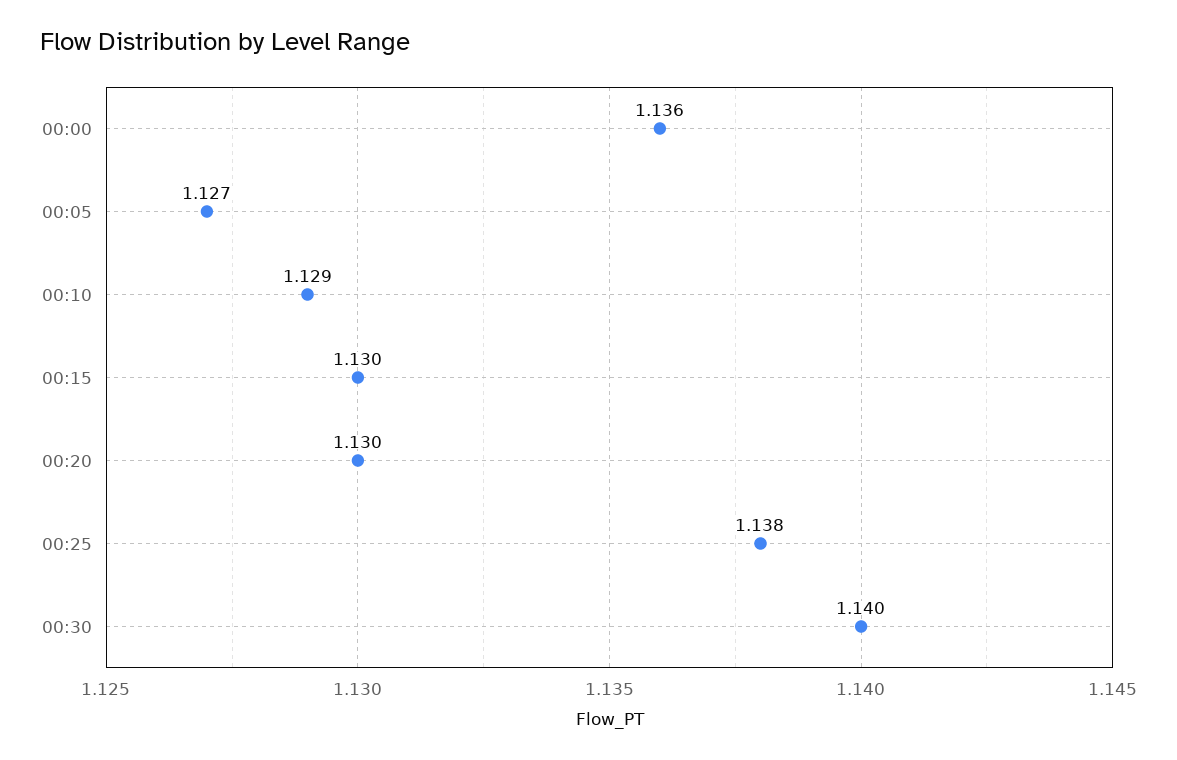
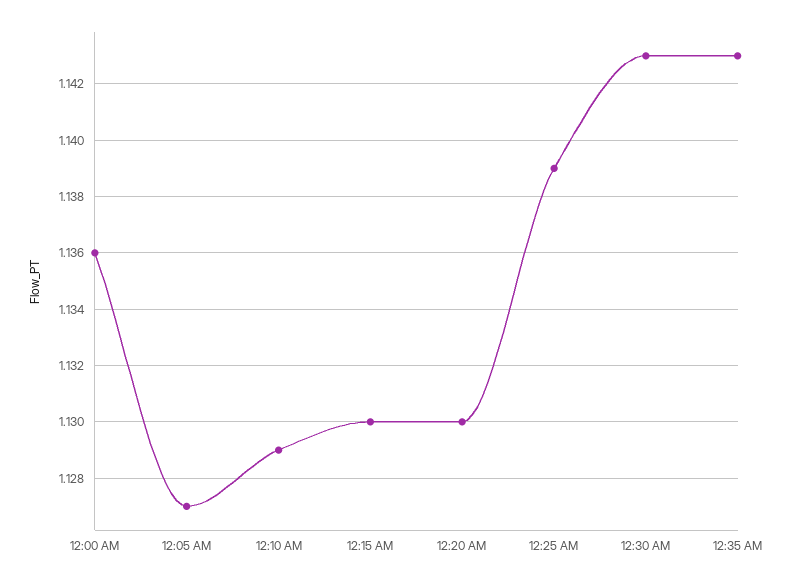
00:25: 1.138 -> 1.139
00:30: 1.14 -> 1.143
12:35 AM: none -> 1.143

